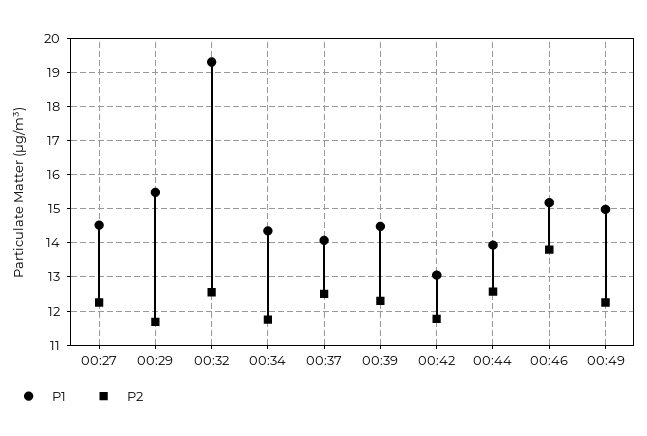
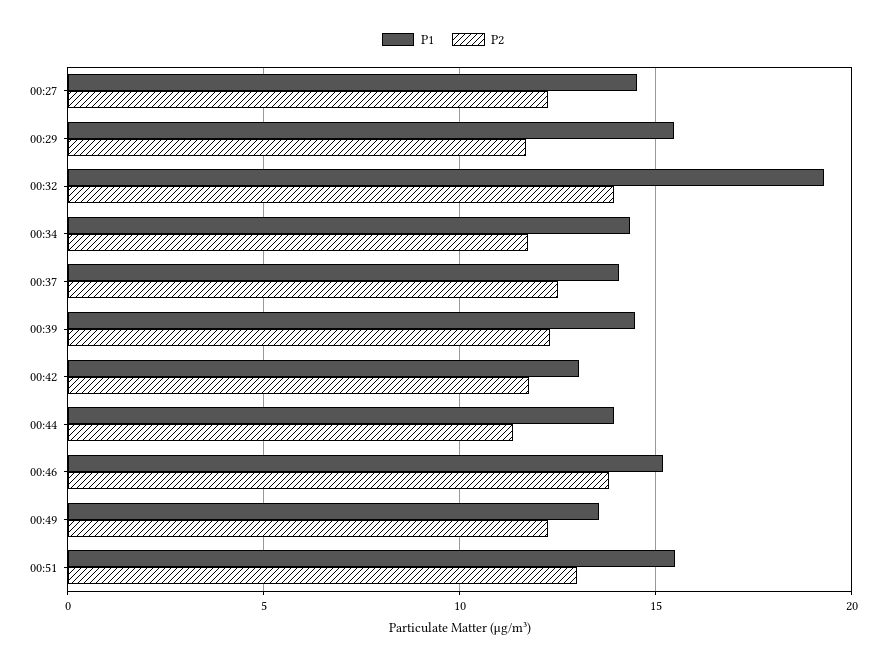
P2, 00:32: 12.6 -> 14
P2, 00:44: 12.6 -> 11.5
P1, 00:49: 15 -> 13.5
P1, 00:51: none -> 15.5
P2, 00:51: none -> 13

